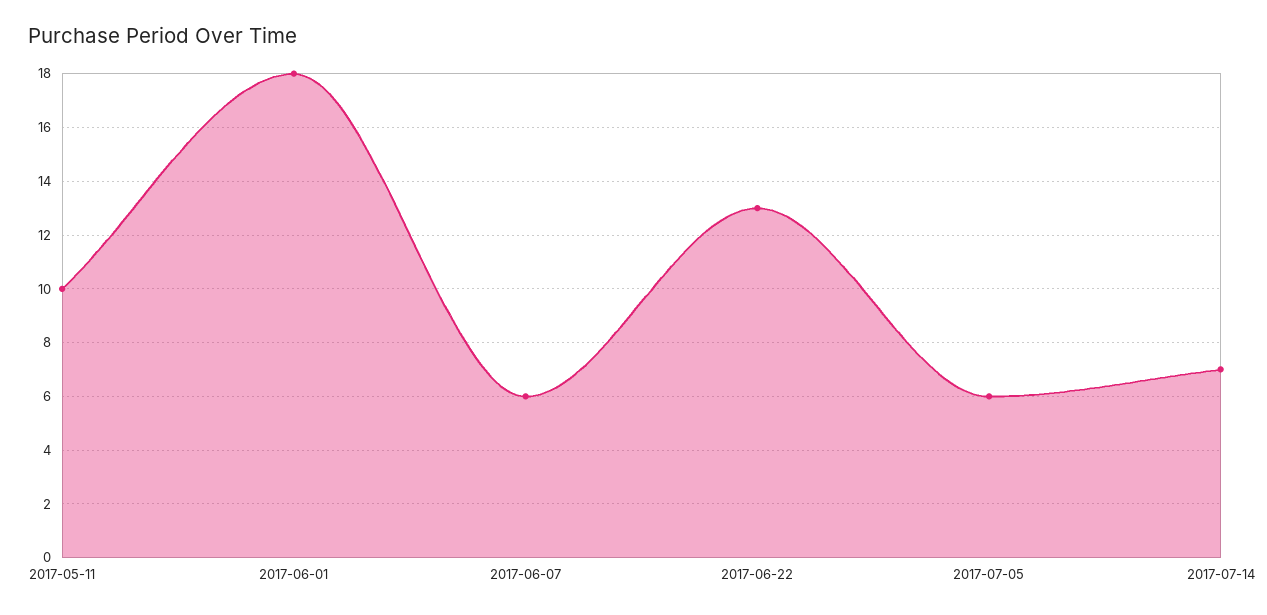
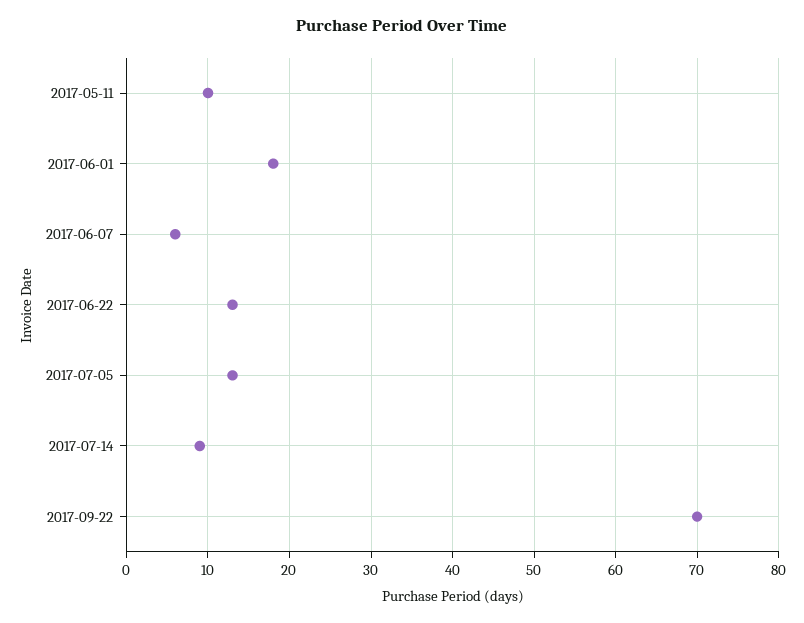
2017-07-05: 6 -> 13
2017-07-14: 7 -> 9
2017-09-22: none -> 70

